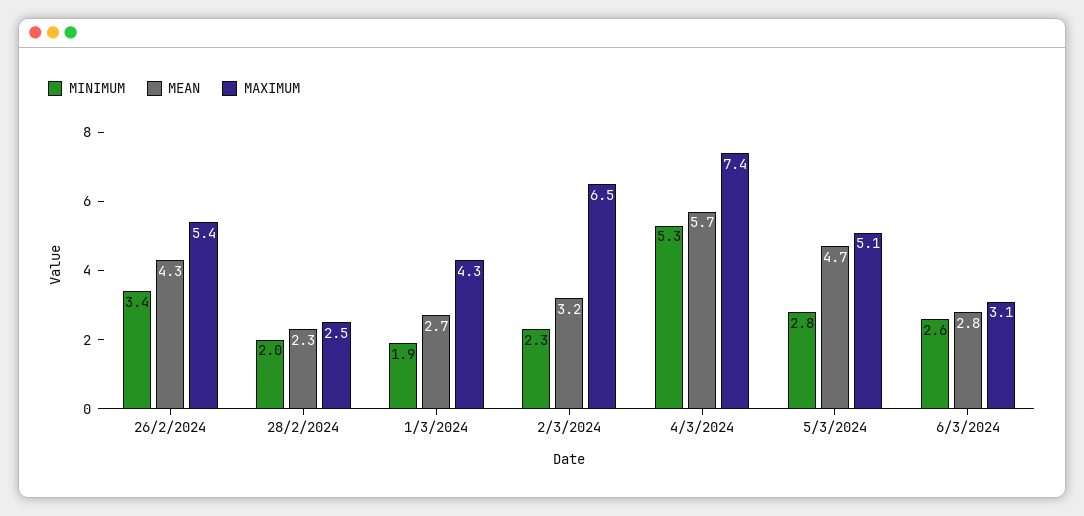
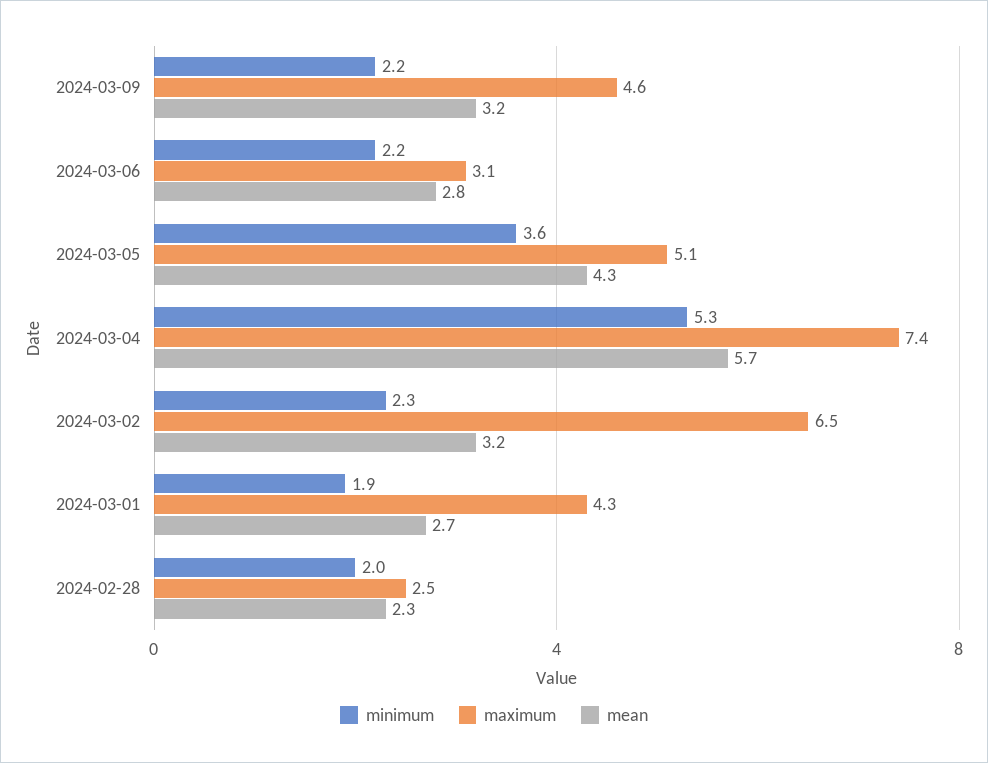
MINIMUM, 26/2/2024: 3.4 -> none
MEAN, 26/2/2024: 4.3 -> none
MAXIMUM, 26/2/2024: 5.4 -> none
MINIMUM, 5/3/2024: 2.8 -> 3.6
MEAN, 5/3/2024: 4.7 -> 4.3
MINIMUM, 6/3/2024: 2.6 -> 2.2
MINIMUM, 2024-03-09: none -> 2.2
MAXIMUM, 2024-03-09: none -> 4.6
MEAN, 2024-03-09: none -> 3.2

